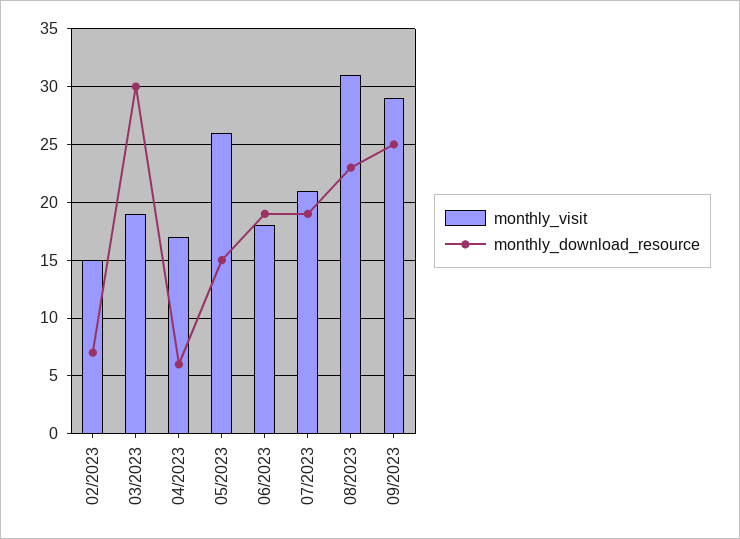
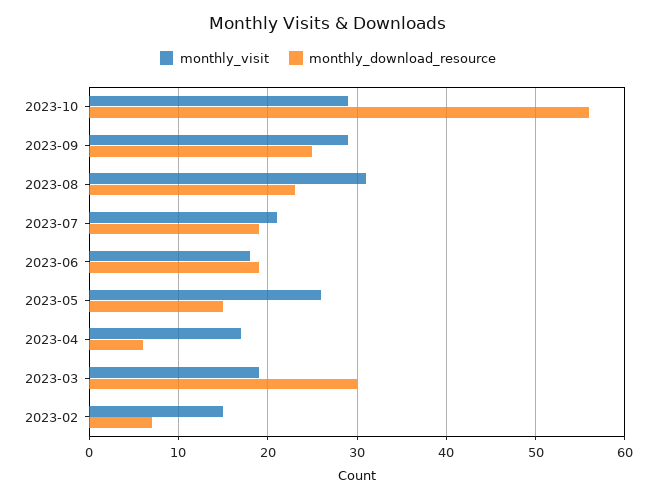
monthly_visit, 2023-10: none -> 29
monthly_download_resource, 2023-10: none -> 56

